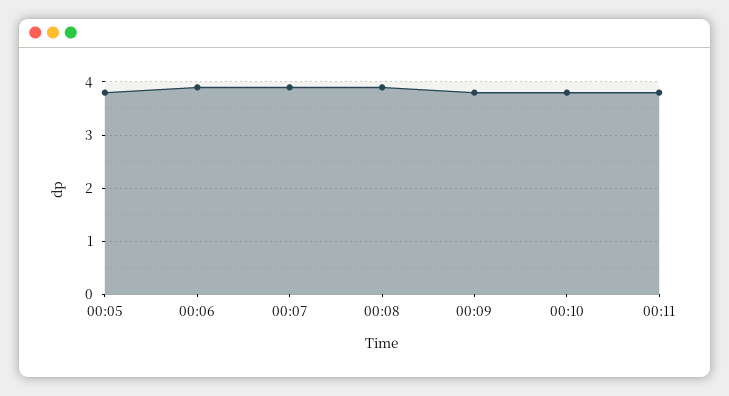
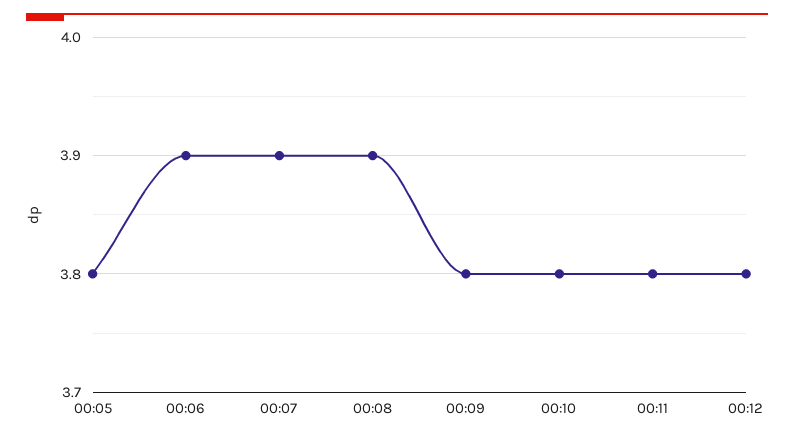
00:12: none -> 3.8

